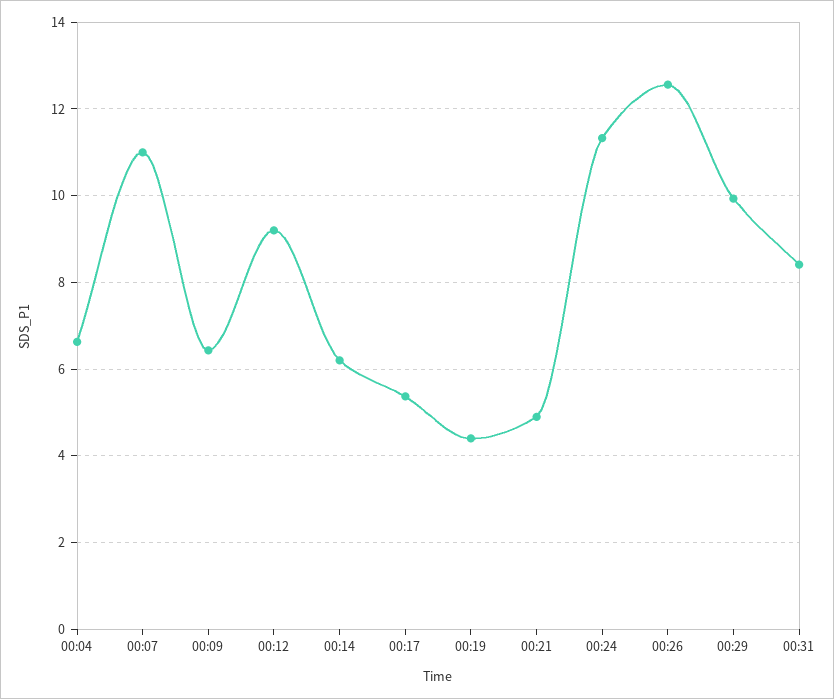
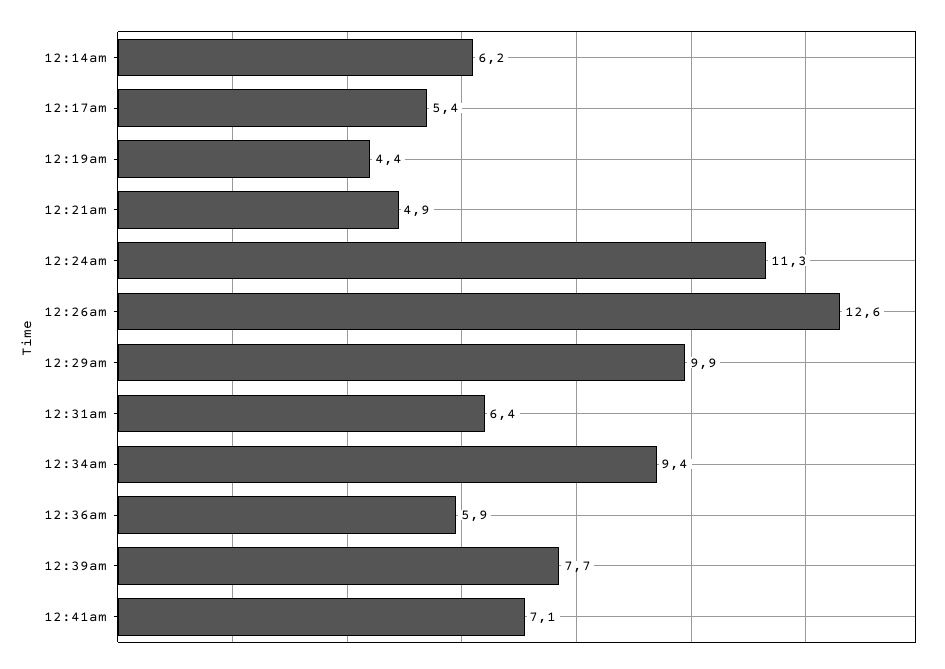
00:04: 6.6 -> none
00:07: 11 -> none
00:09: 6.4 -> none
00:12: 9.2 -> none
00:31: 8.4 -> 6.4
12:34am: none -> 9.4
12:36am: none -> 5.9
12:39am: none -> 7.7
12:41am: none -> 7.1

